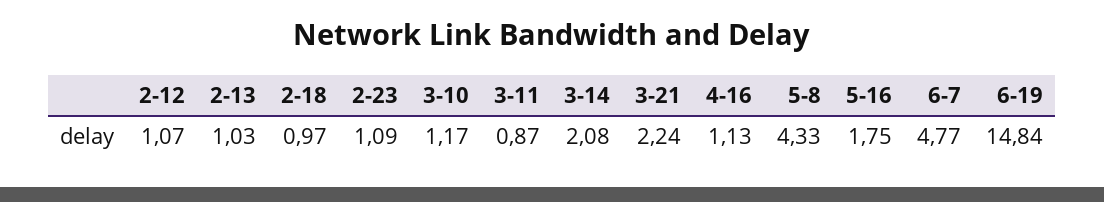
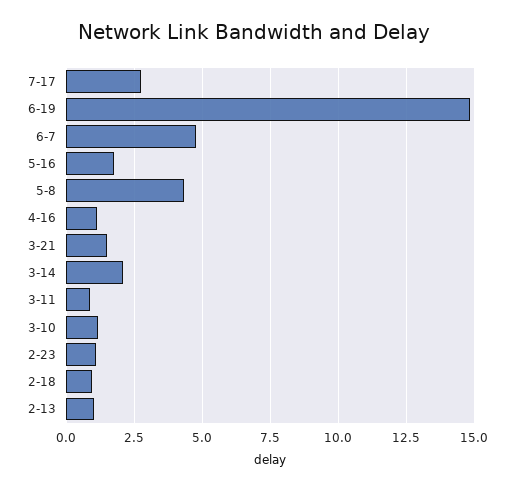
2-12: 1.07 -> none
3-21: 2.24 -> 1.5
7-17: none -> 2.75

